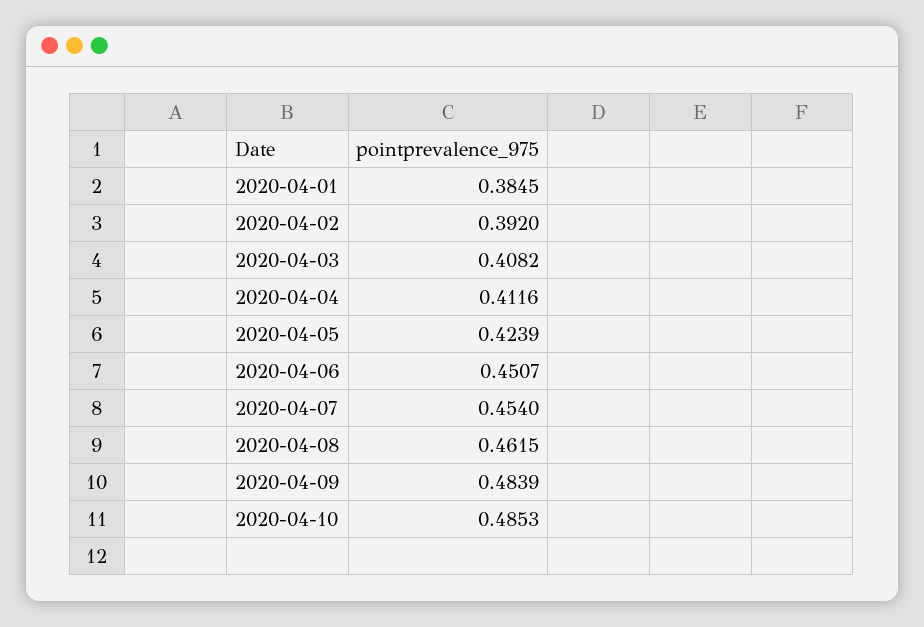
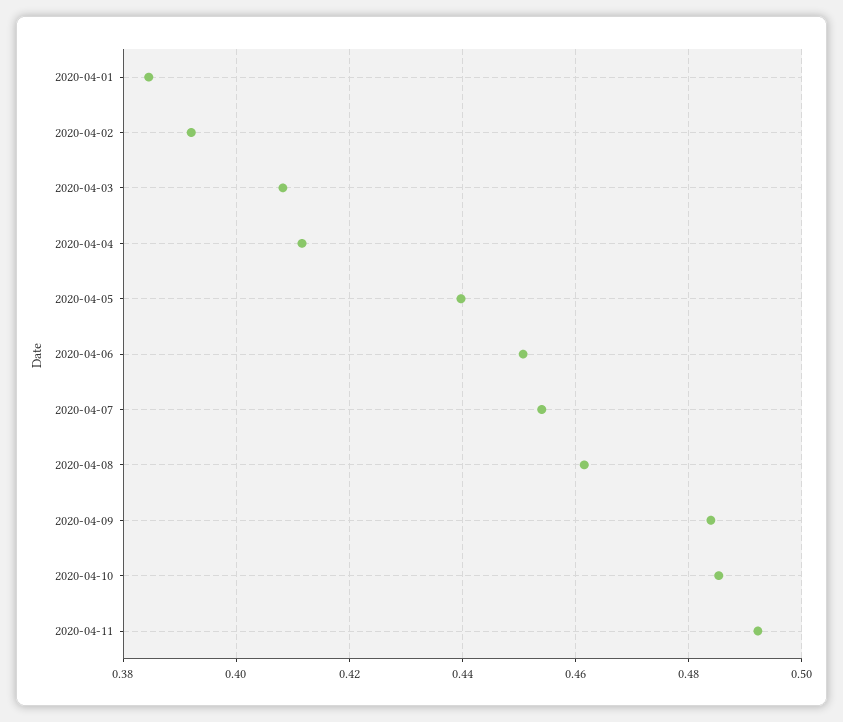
2020-04-05: 0.4239 -> 0.44
2020-04-11: none -> 0.492

